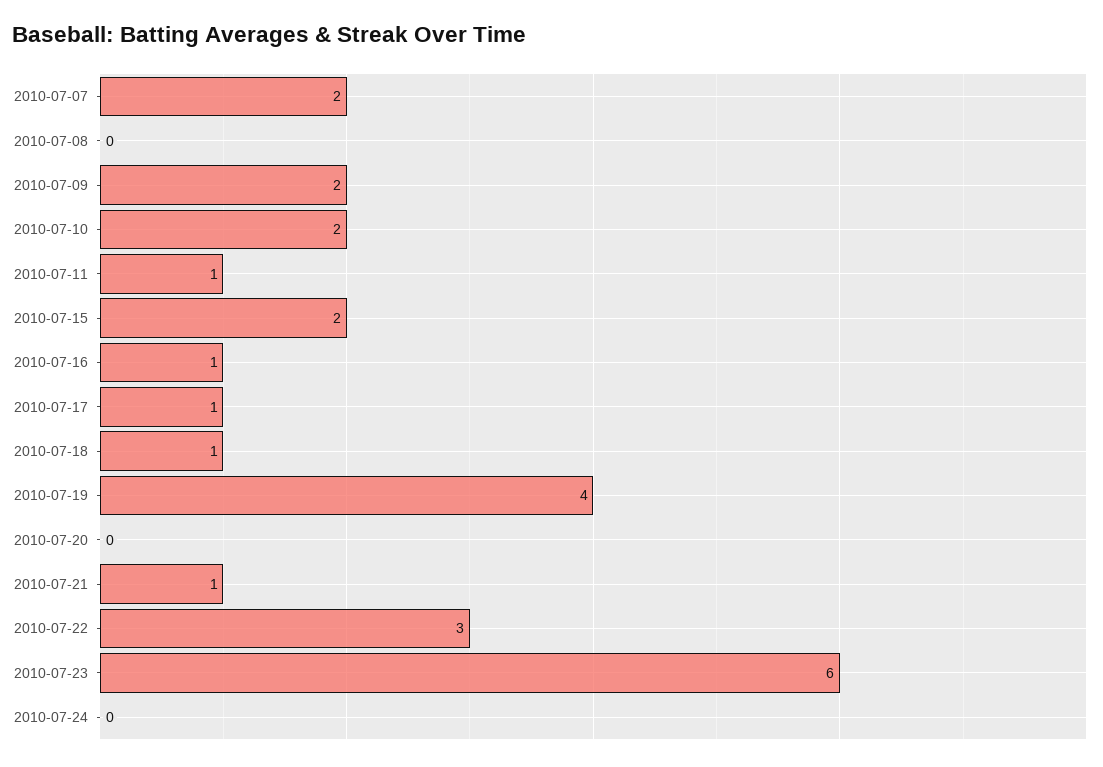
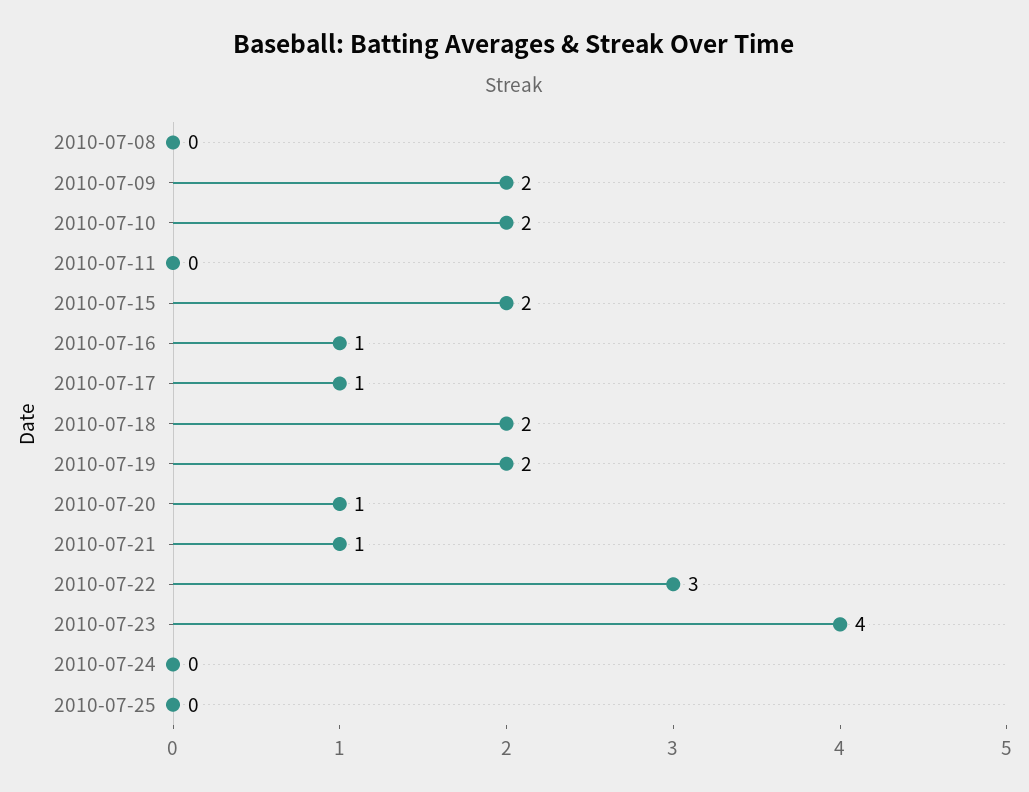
2010-07-07: 2 -> none
2010-07-11: 1 -> 0
2010-07-18: 1 -> 2
2010-07-19: 4 -> 2
2010-07-20: 0 -> 1
2010-07-23: 6 -> 4
2010-07-25: none -> 0

